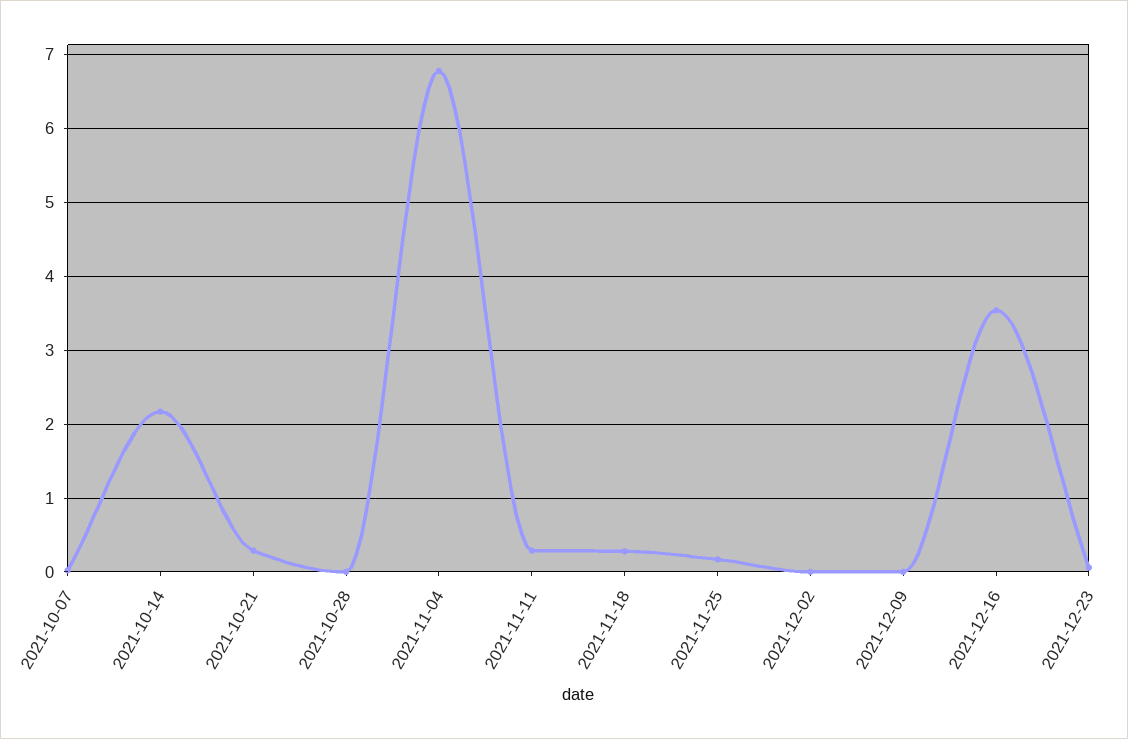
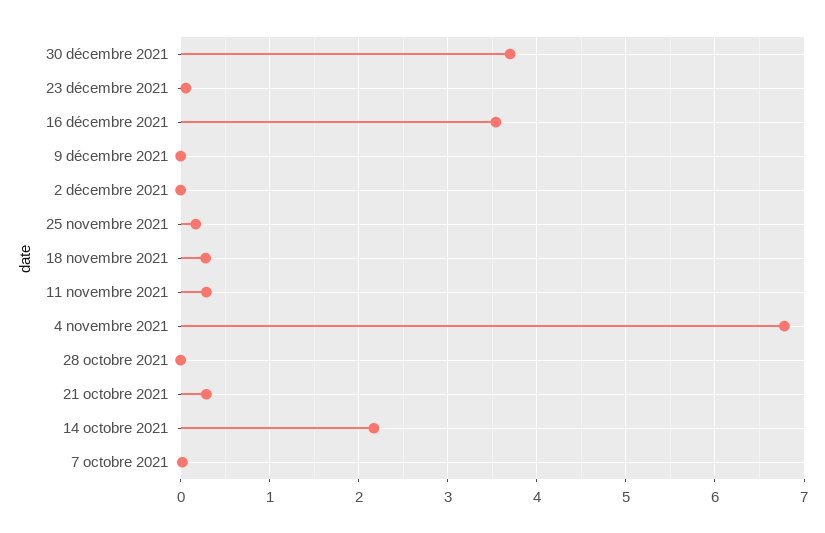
30 décembre 2021: none -> 3.7

